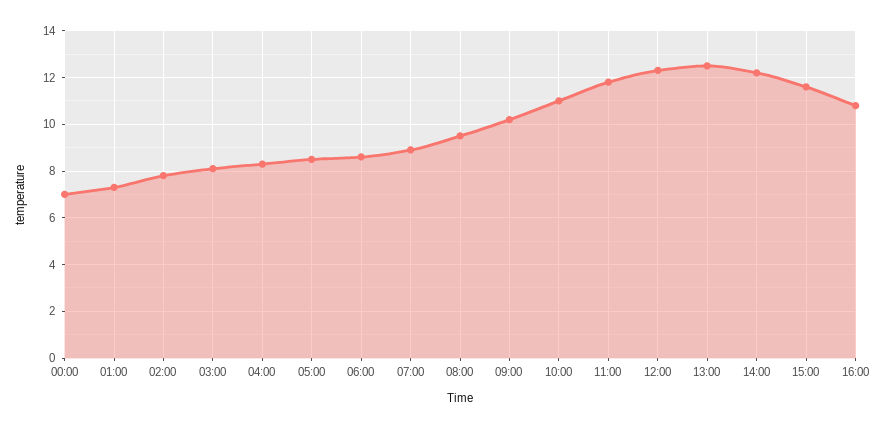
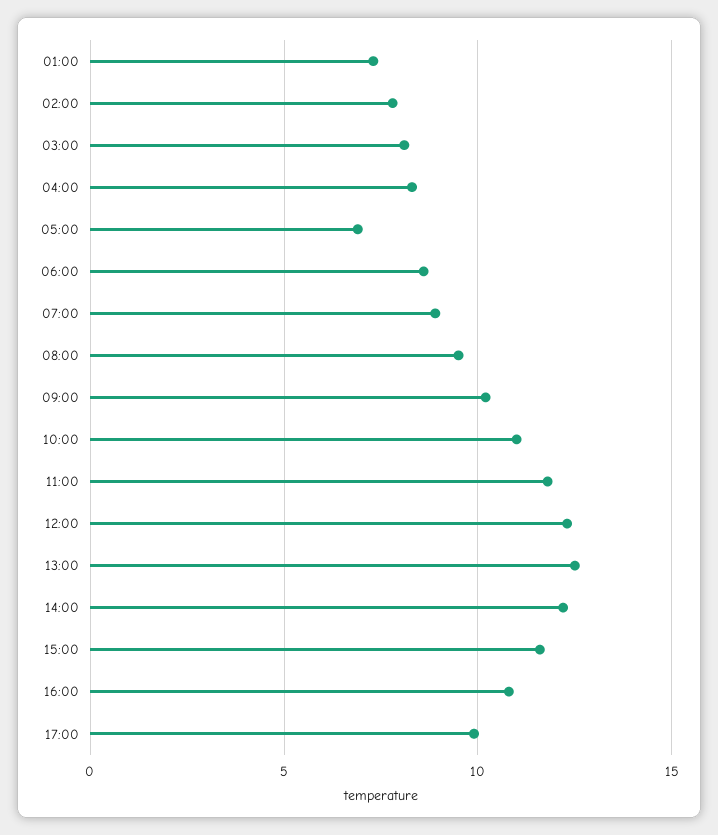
00:00: 7 -> none
05:00: 8.5 -> 7
17:00: none -> 10

